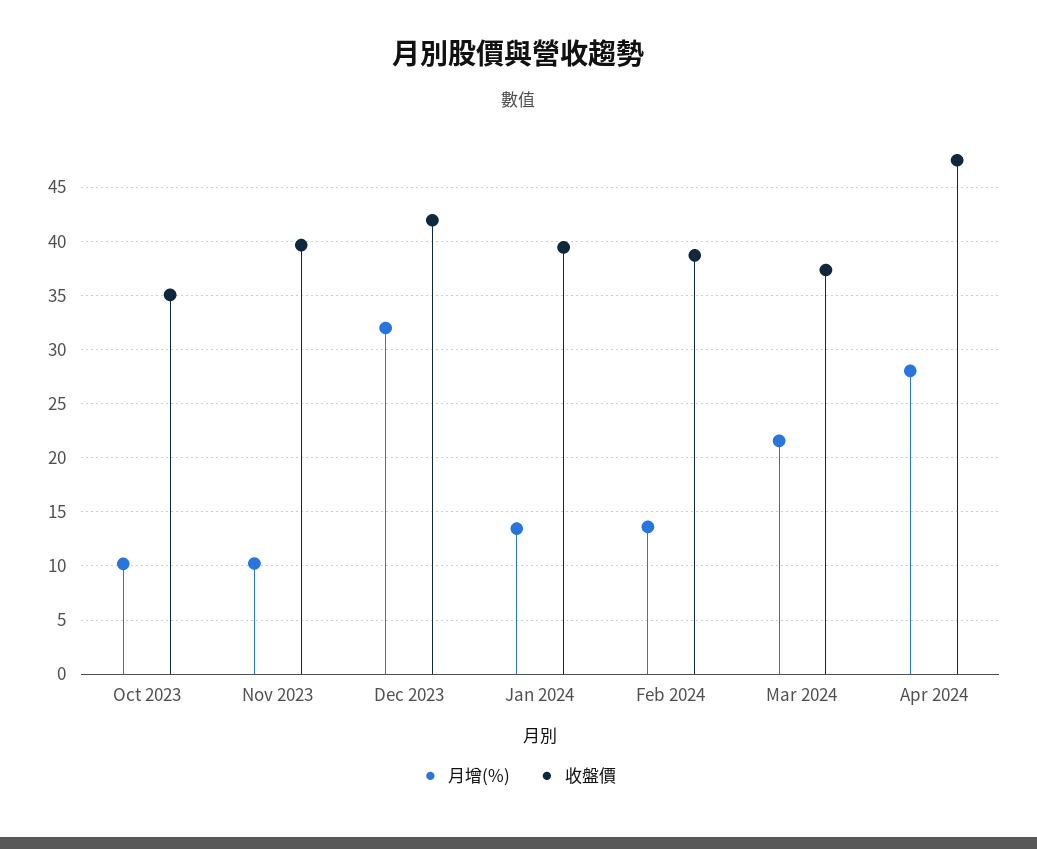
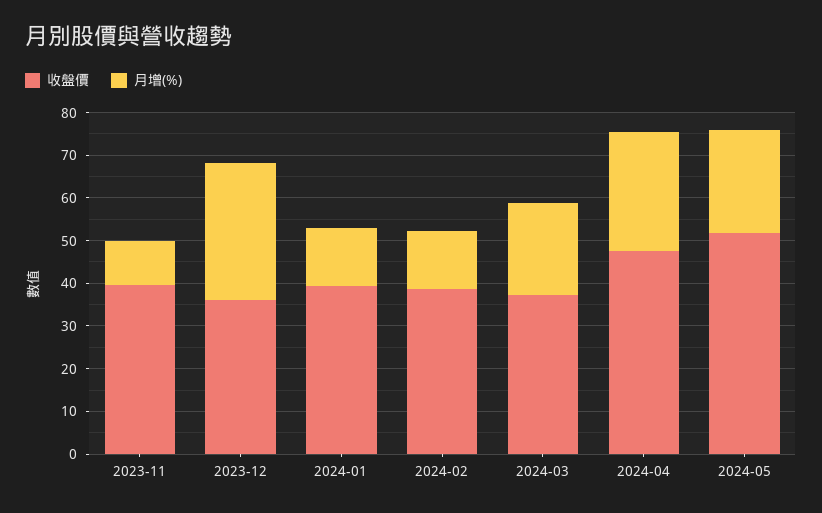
月增(%), Oct 2023: 10 -> none
收盤價, Oct 2023: 35 -> none
收盤價, Dec 2023: 42 -> 36
收盤價, 2024-05: none -> 52
月增(%), 2024-05: none -> 24

